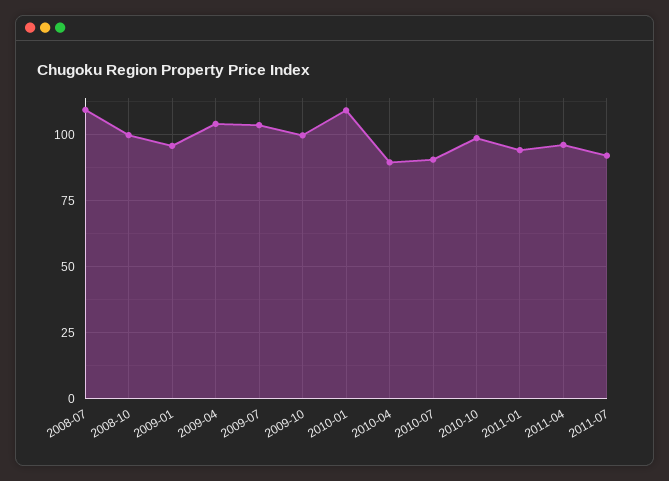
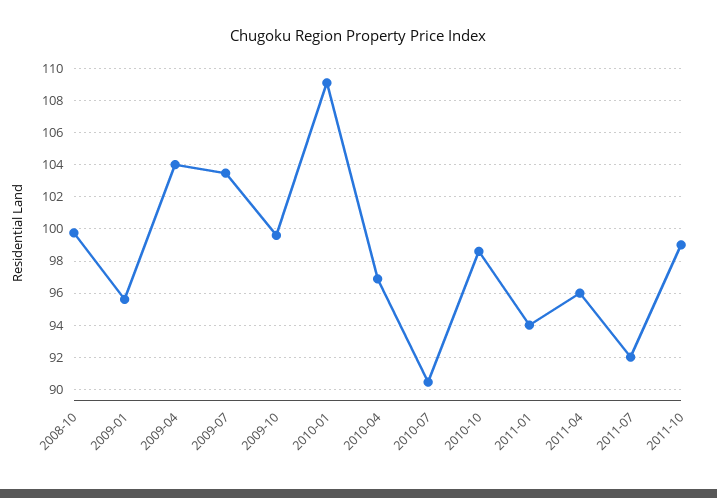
2008-07: 110 -> none
2010-04: 90 -> 97
2011-10: none -> 99

